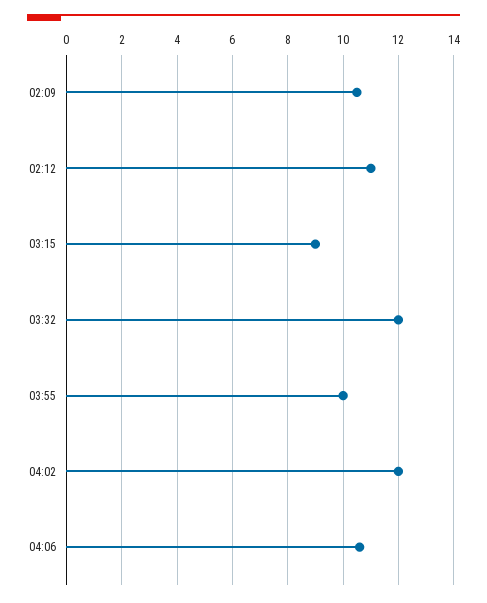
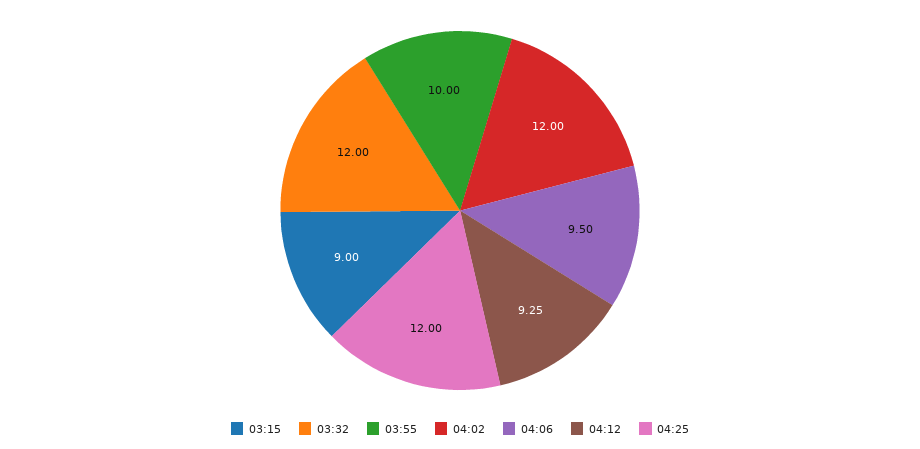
02:09: 10.5 -> none
02:12: 11 -> none
04:06: 10.5 -> 9.5
04:12: none -> 9.25
04:25: none -> 12

